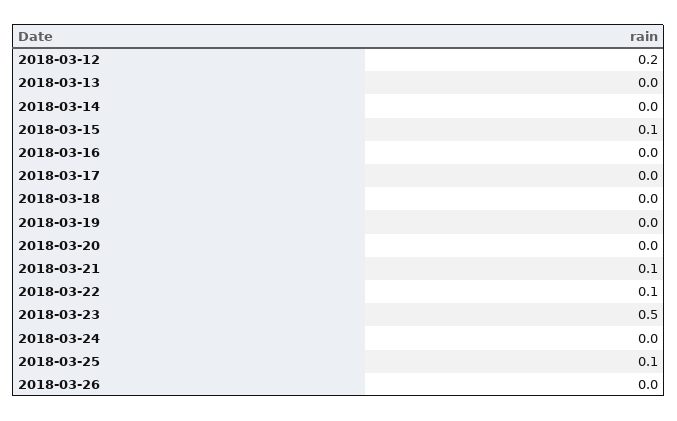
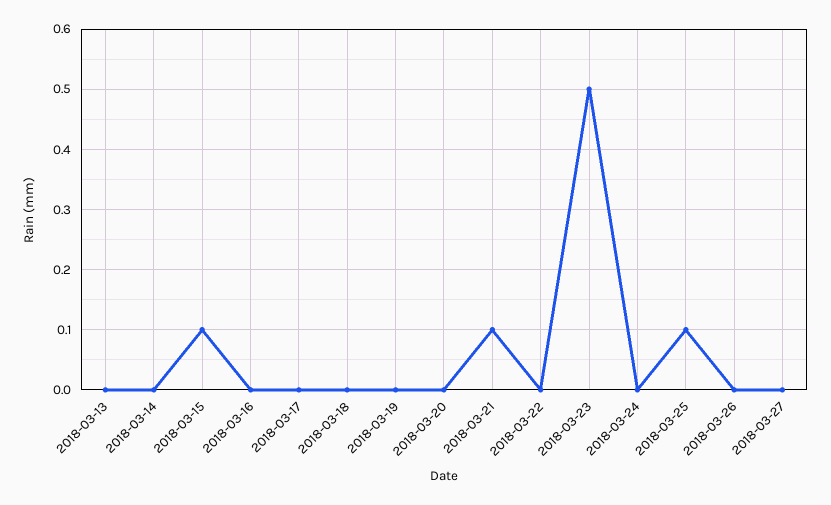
2018-03-12: 0.2 -> none
2018-03-22: 0.1 -> 0
2018-03-27: none -> 0

